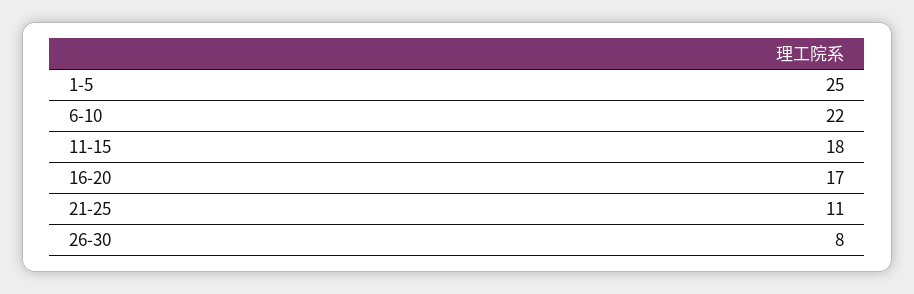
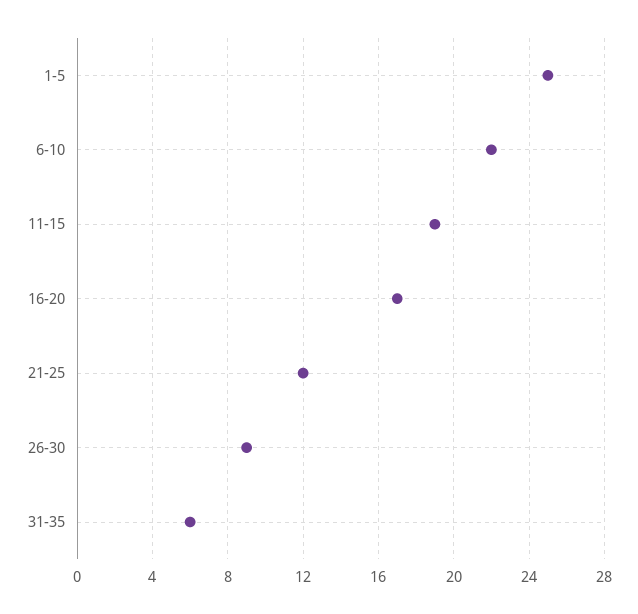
11-15: 18 -> 19
21-25: 11 -> 12
26-30: 8 -> 9
31-35: none -> 6

